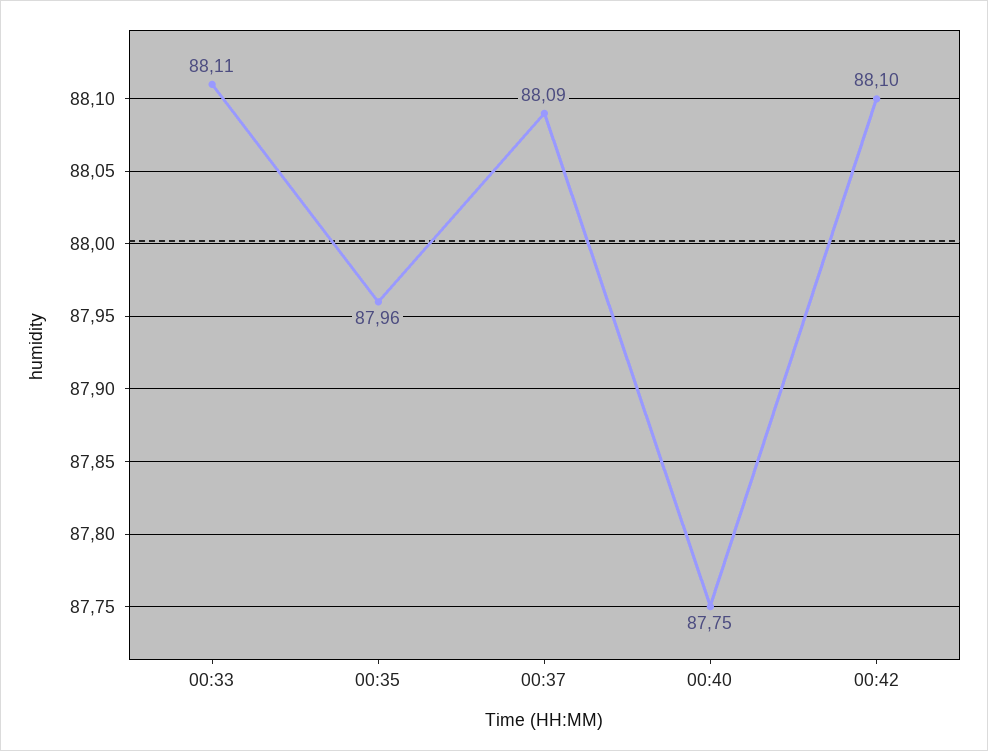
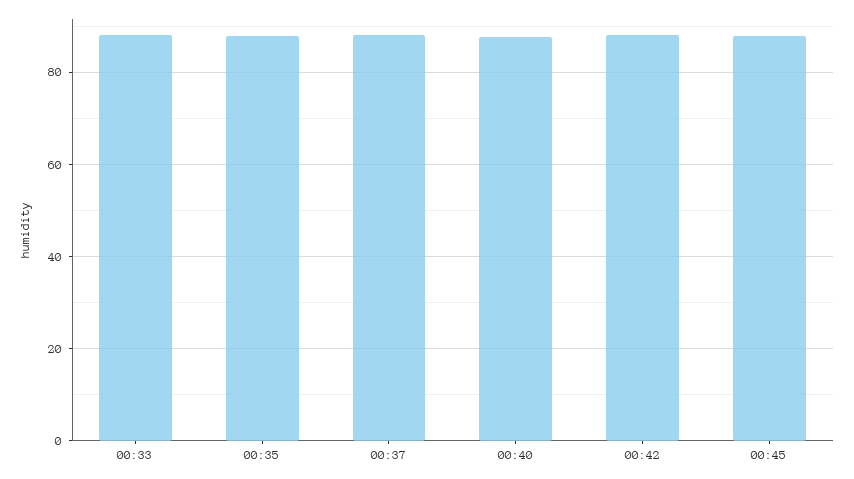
00:45: none -> 88

